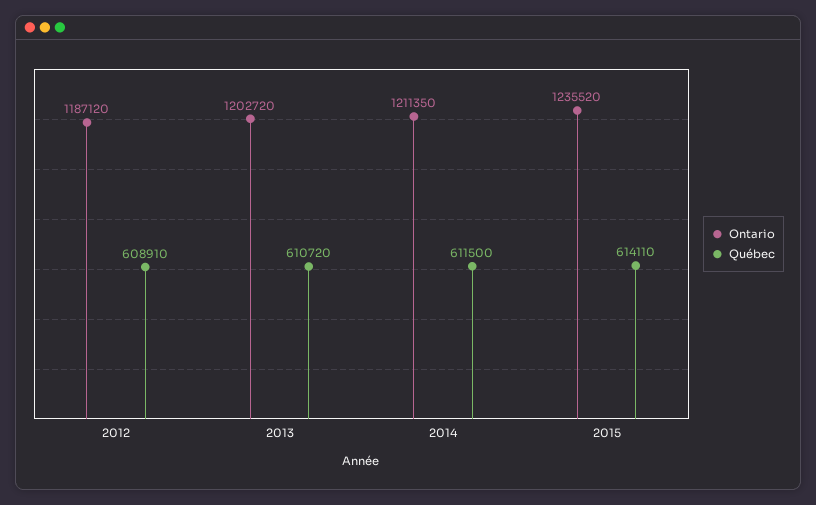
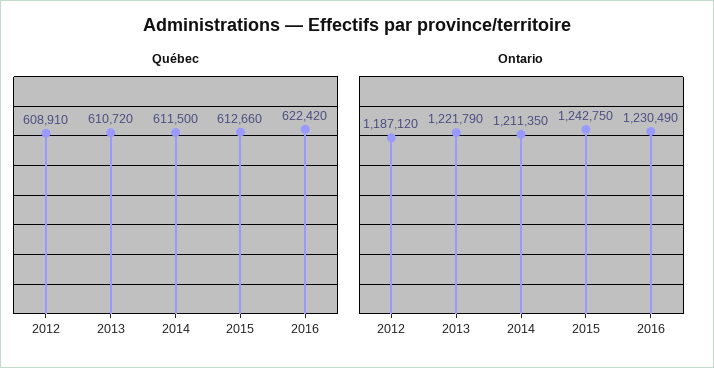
Ontario, 2013: 1202720 -> 1221790
Ontario, 2015: 1235520 -> 1242750
Québec, 2015: 614110 -> 612660
Québec, 2016: none -> 622420
Ontario, 2016: none -> 1230490

